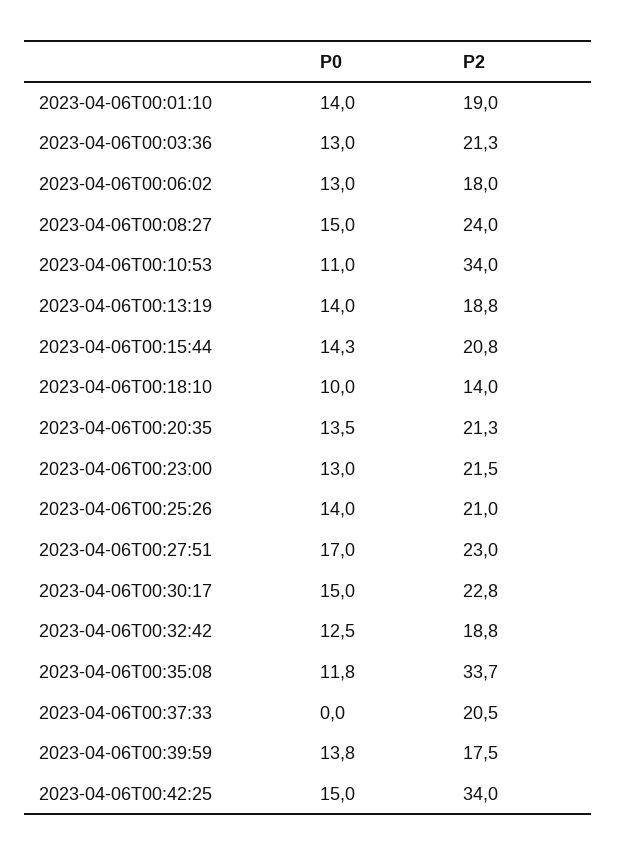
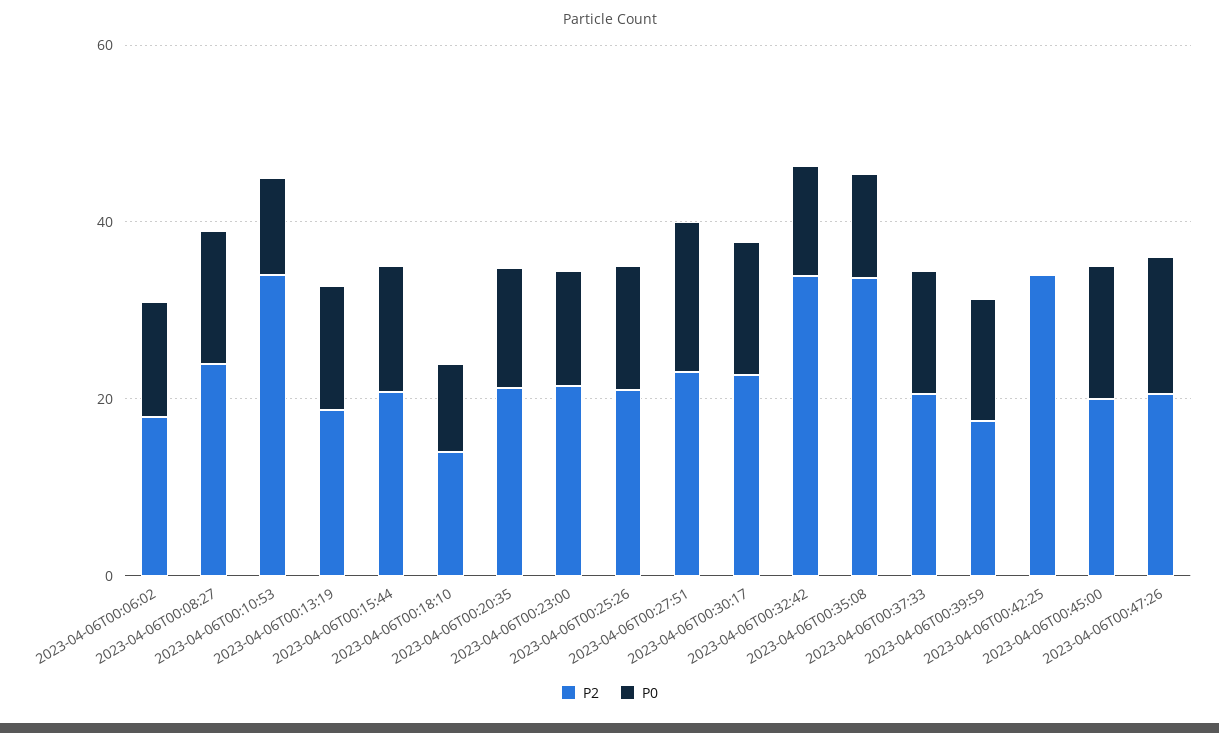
P0, 2023-04-06T00:01:10: 14 -> none
P2, 2023-04-06T00:01:10: 19 -> none
P0, 2023-04-06T00:03:36: 13 -> none
P2, 2023-04-06T00:03:36: 21.3 -> none
P2, 2023-04-06T00:32:42: 18.8 -> 35
P0, 2023-04-06T00:37:33: 0 -> 15
P0, 2023-04-06T00:42:25: 15 -> 0
P2, 2023-04-06T00:45:00: none -> 20
P0, 2023-04-06T00:45:00: none -> 15
P2, 2023-04-06T00:47:26: none -> 20
P0, 2023-04-06T00:47:26: none -> 15

